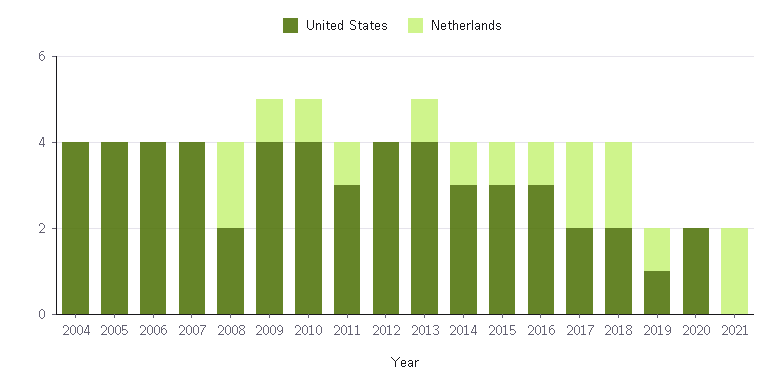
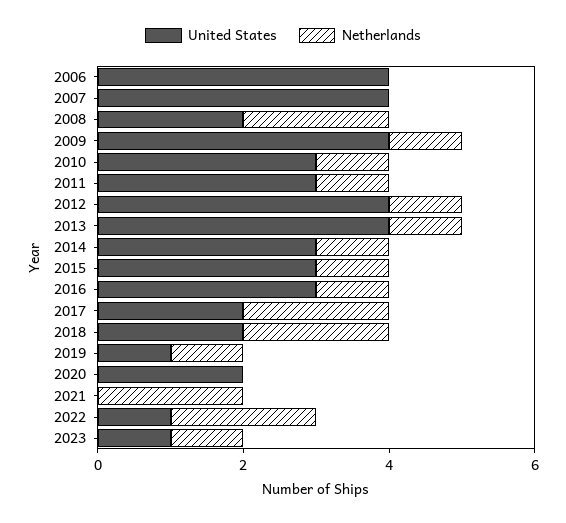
United States, 2004: 4 -> none
Netherlands, 2004: 0 -> none
United States, 2005: 4 -> none
Netherlands, 2005: 0 -> none
United States, 2010: 4 -> 3
Netherlands, 2012: 0 -> 1
United States, 2022: none -> 1
Netherlands, 2022: none -> 2
United States, 2023: none -> 1
Netherlands, 2023: none -> 1

